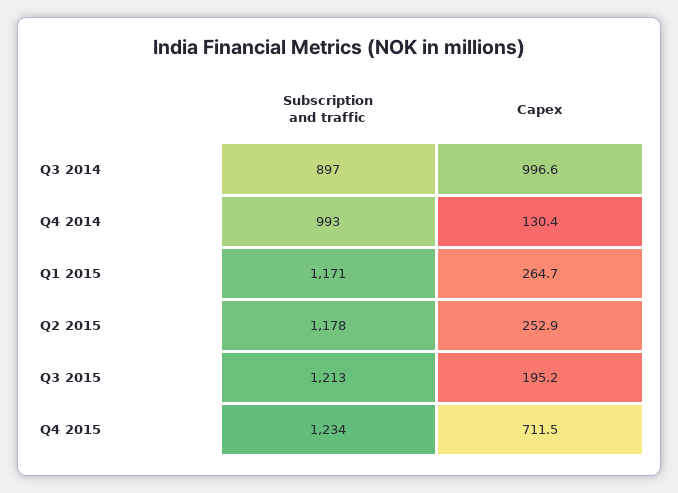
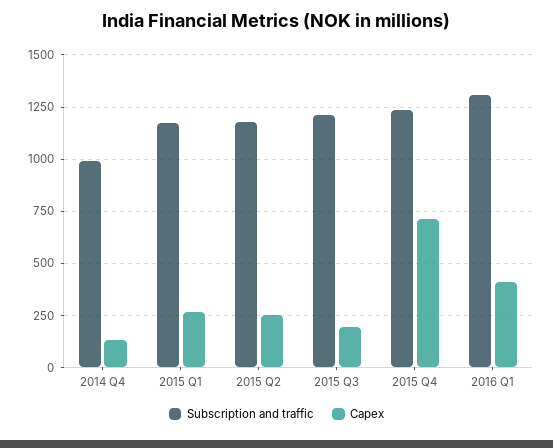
Subscription and traffic, Q3 2014: 897 -> none
Capex, Q3 2014: 996.6 -> none
Subscription and traffic, 2016 Q1: none -> 1300
Capex, 2016 Q1: none -> 400

